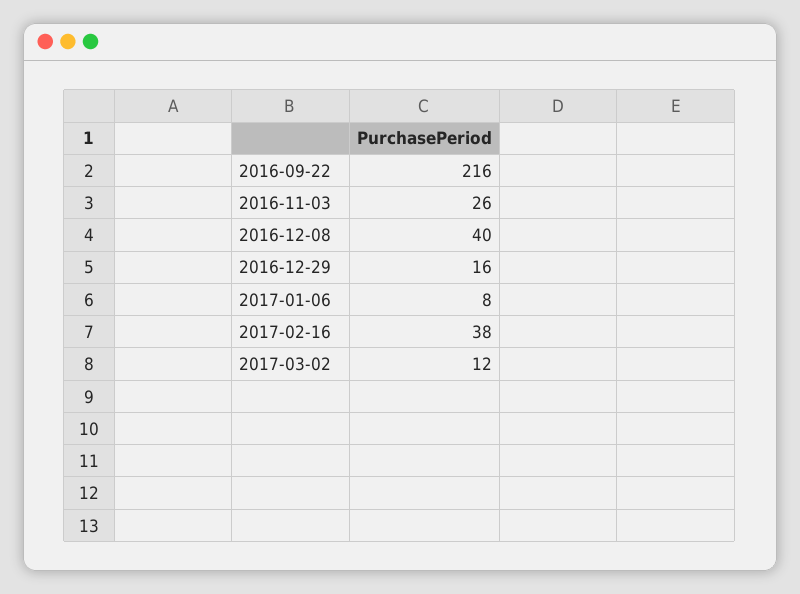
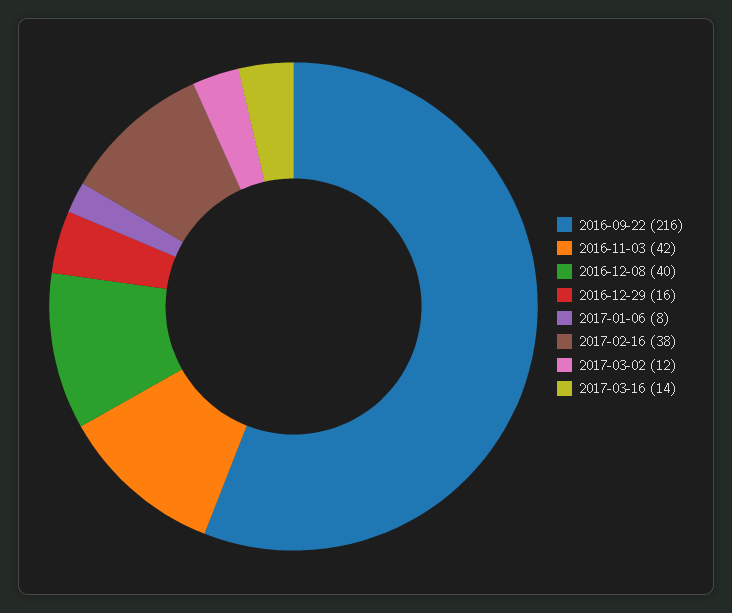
2016-11-03: 26 -> 42
2017-03-16: none -> 14

